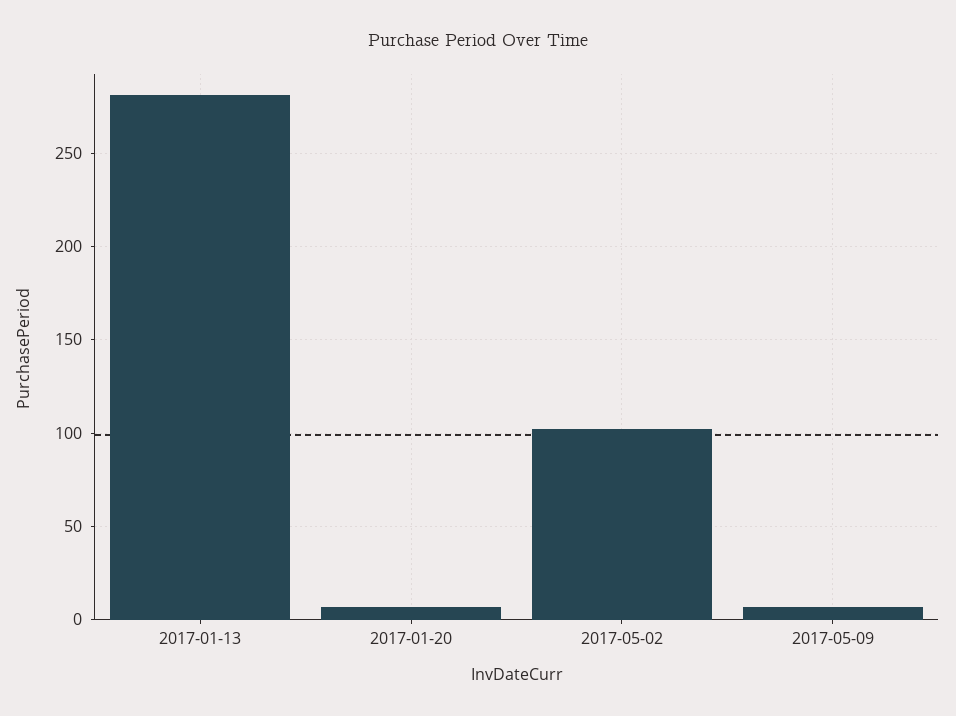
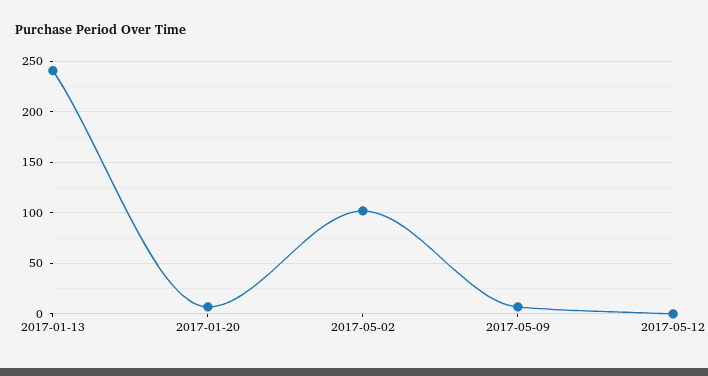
2017-01-13: 280 -> 240
2017-05-12: none -> 0

